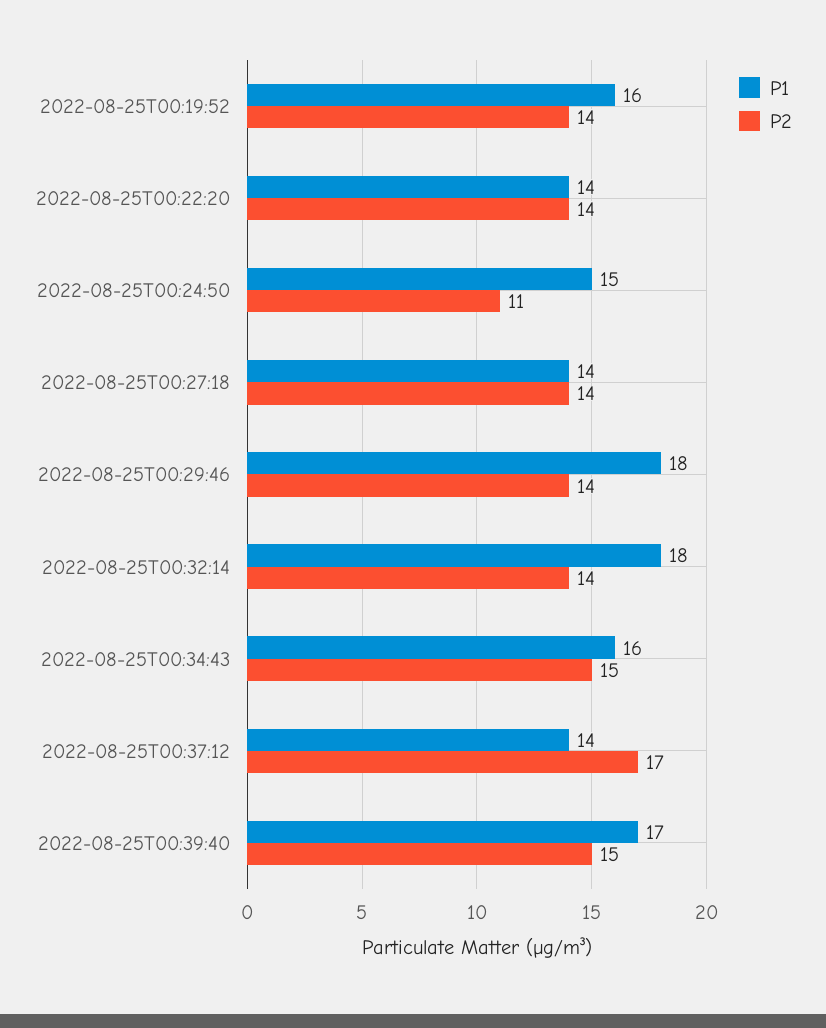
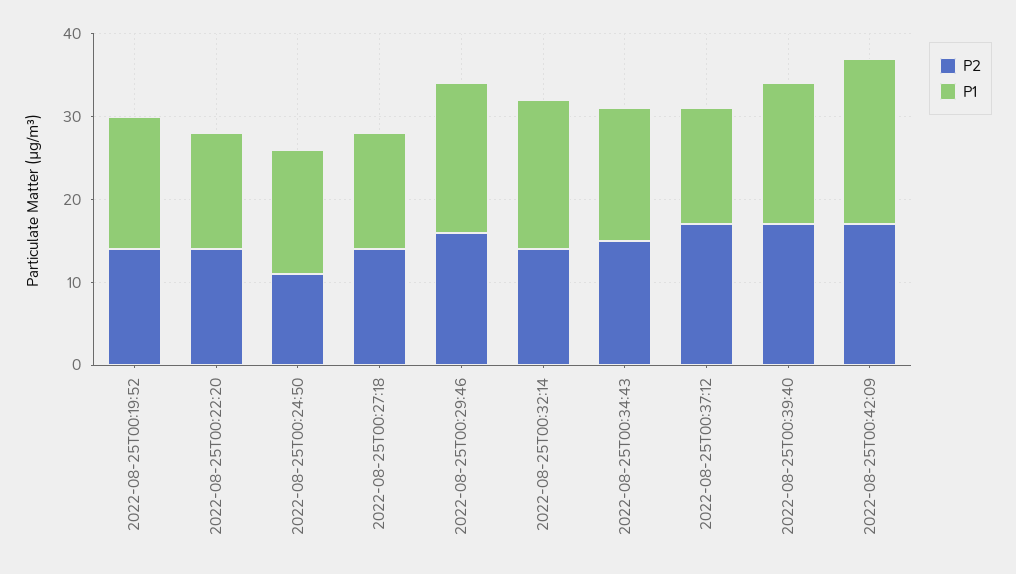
P2, 2022-08-25T00:29:46: 14 -> 16
P2, 2022-08-25T00:39:40: 15 -> 17
P2, 2022-08-25T00:42:09: none -> 17
P1, 2022-08-25T00:42:09: none -> 20

